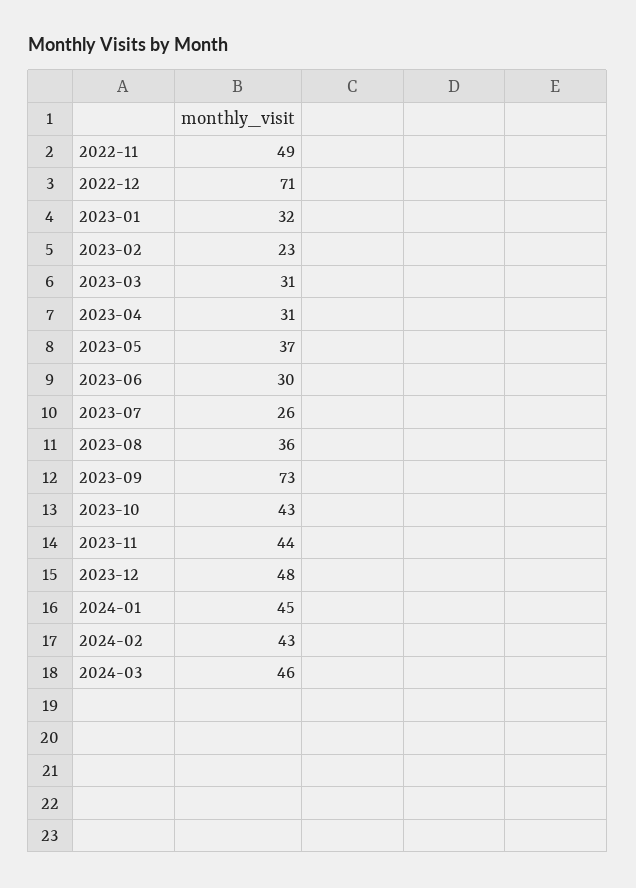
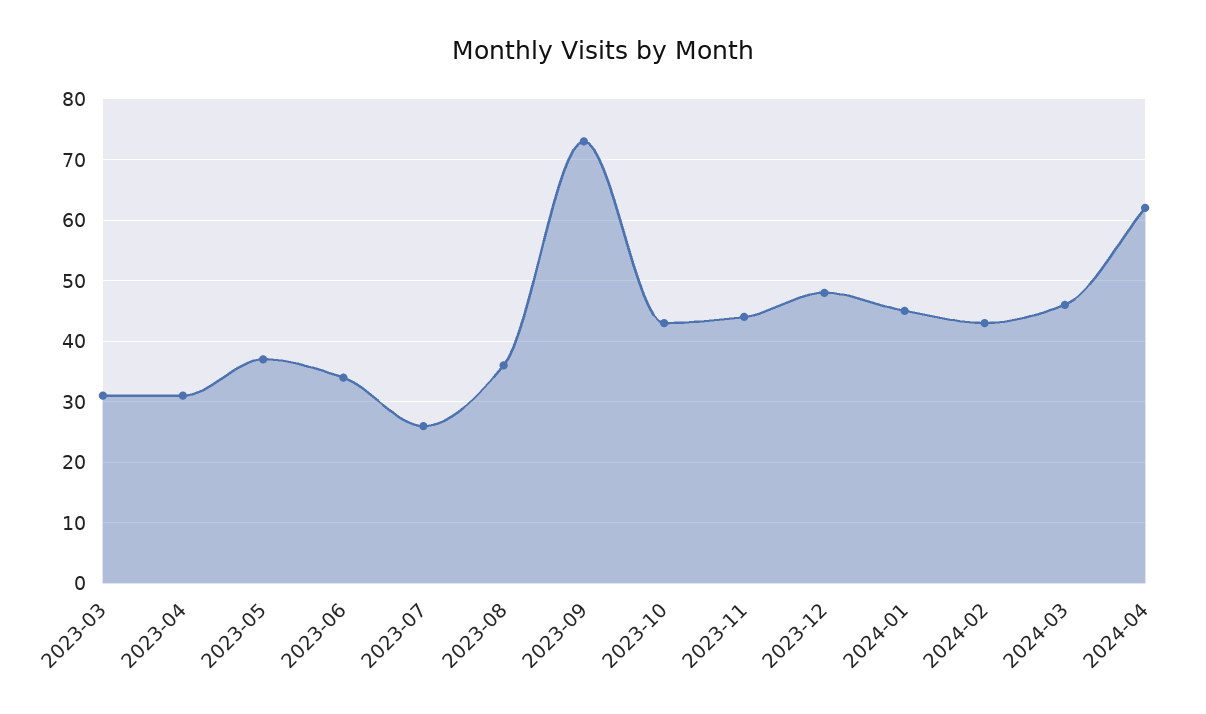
2022-11: 49 -> none
2022-12: 71 -> none
2023-01: 32 -> none
2023-02: 23 -> none
2023-06: 30 -> 34
2024-04: none -> 62

